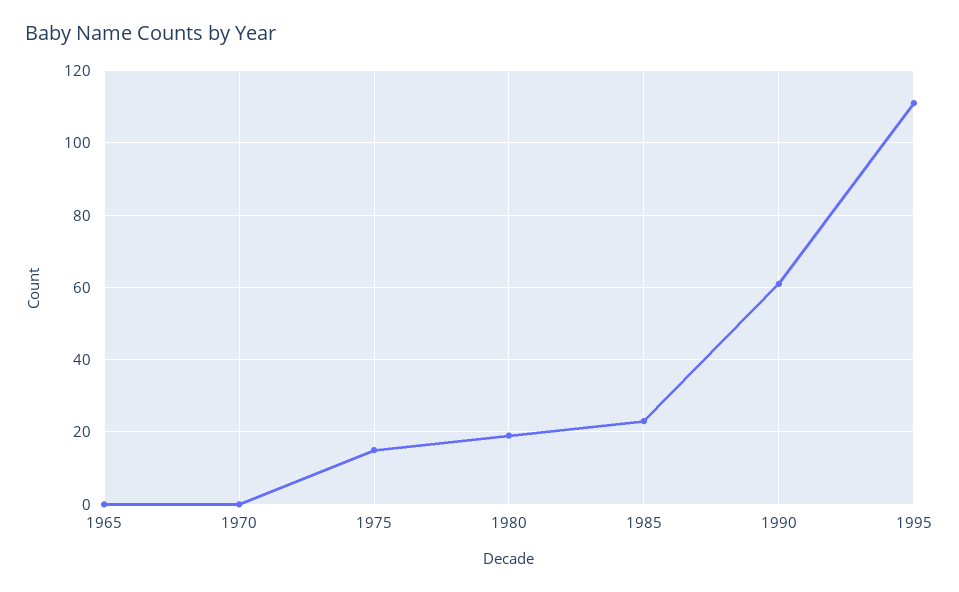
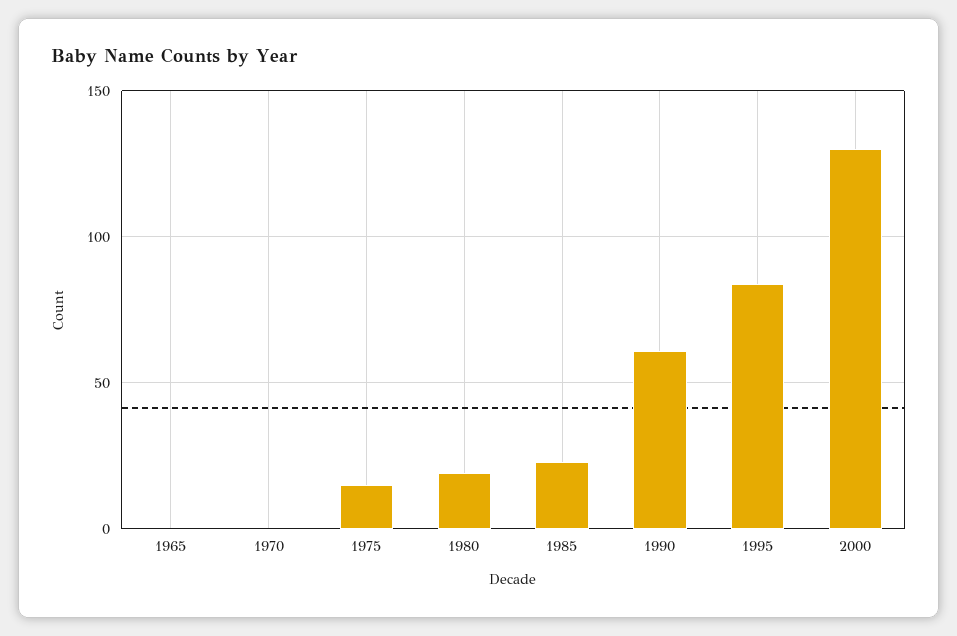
1995: 110 -> 85
2000: none -> 130

